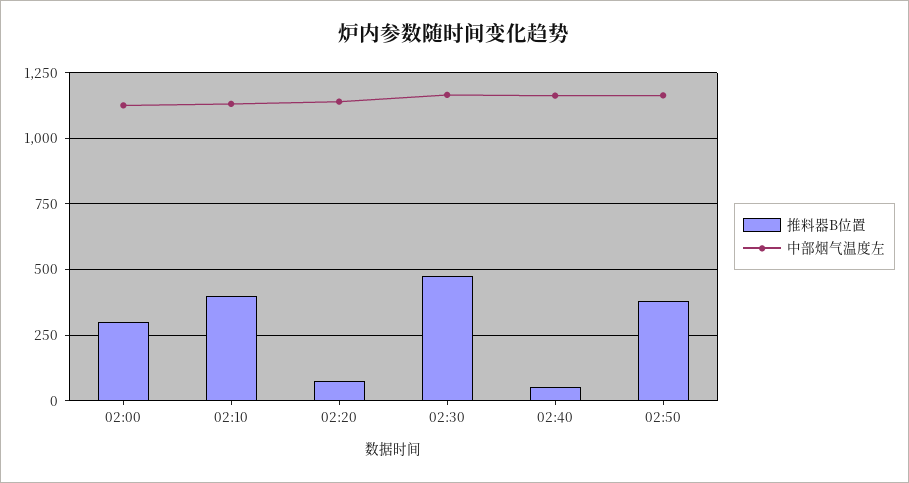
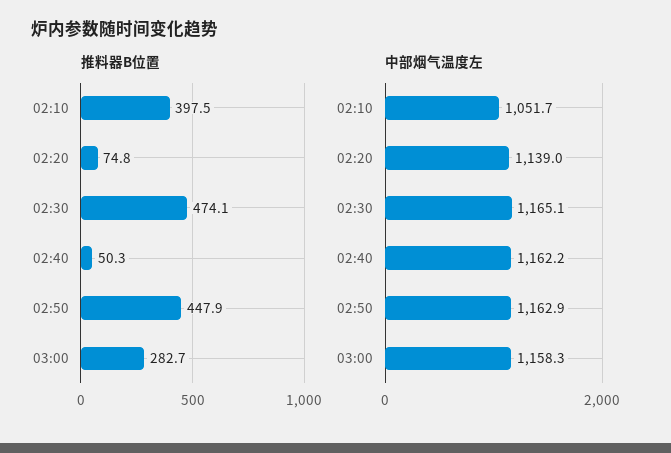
推料器B位置, 02:00: 300 -> none
中部烟气温度左, 02:00: 1125 -> none
中部烟气温度左, 02:10: 1125 -> 1051.7
推料器B位置, 02:50: 375 -> 447.9
推料器B位置, 03:00: none -> 282.7
中部烟气温度左, 03:00: none -> 1158.3

